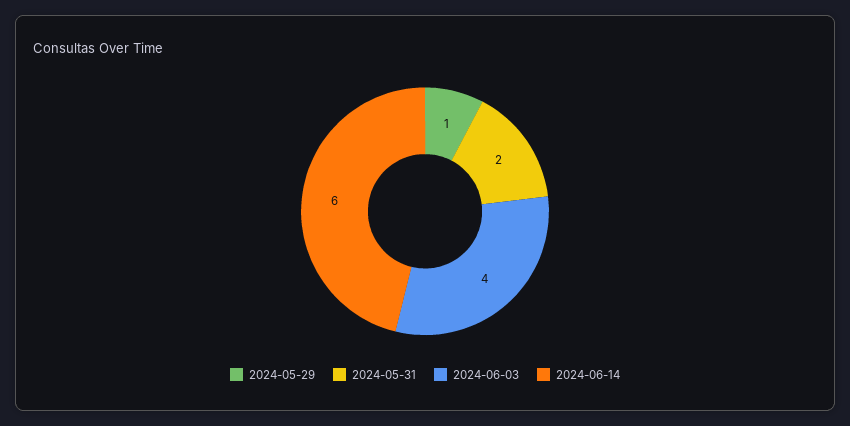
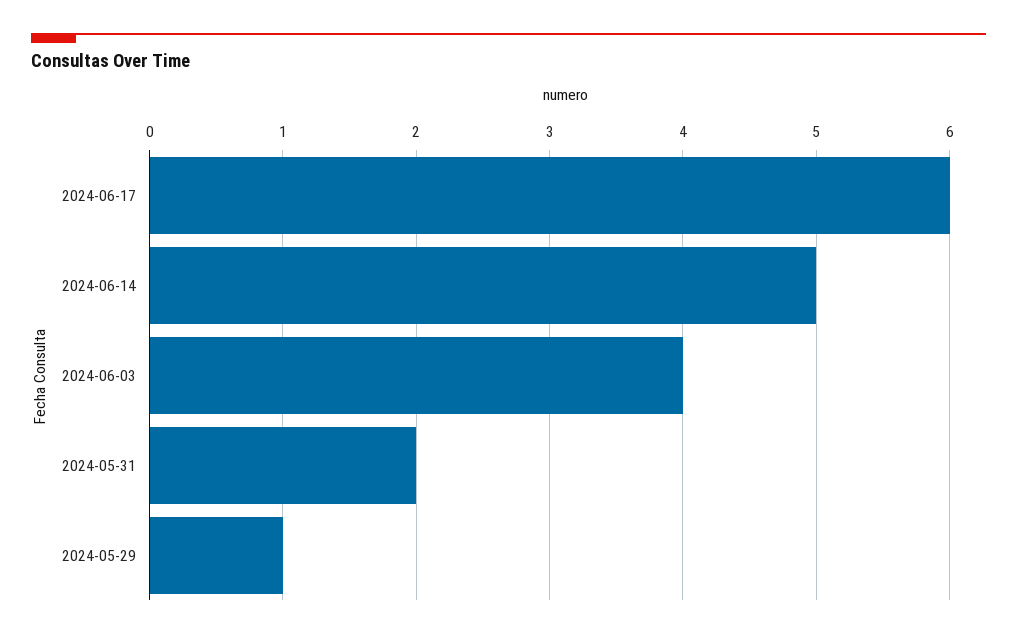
2024-06-14: 6 -> 5
2024-06-17: none -> 6

